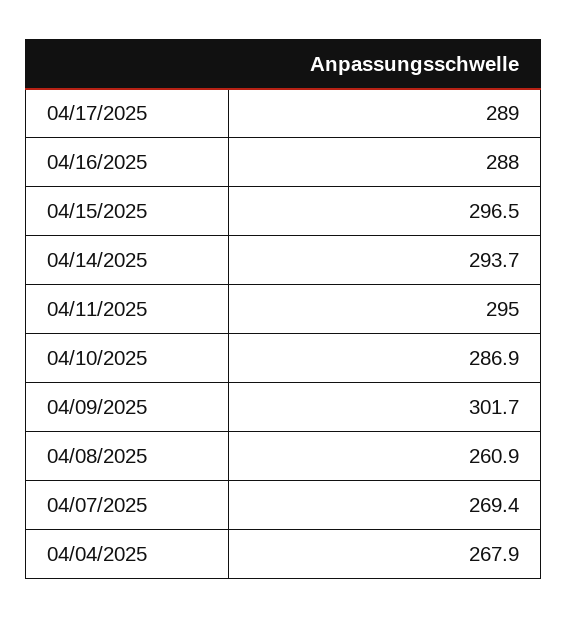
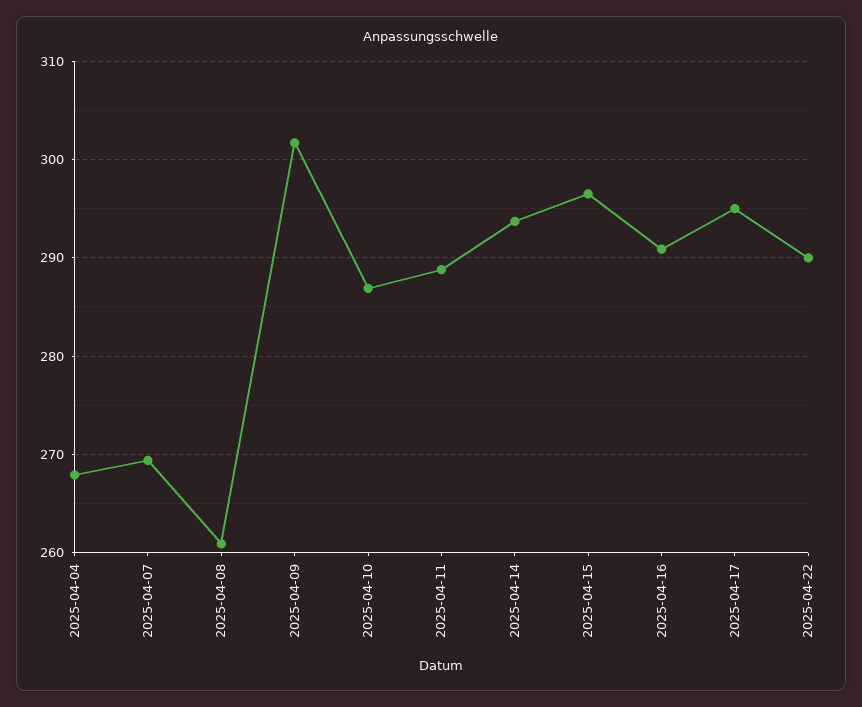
04/17/2025: 289 -> 295
04/16/2025: 288 -> 291
04/11/2025: 295 -> 289
2025-04-22: none -> 290

